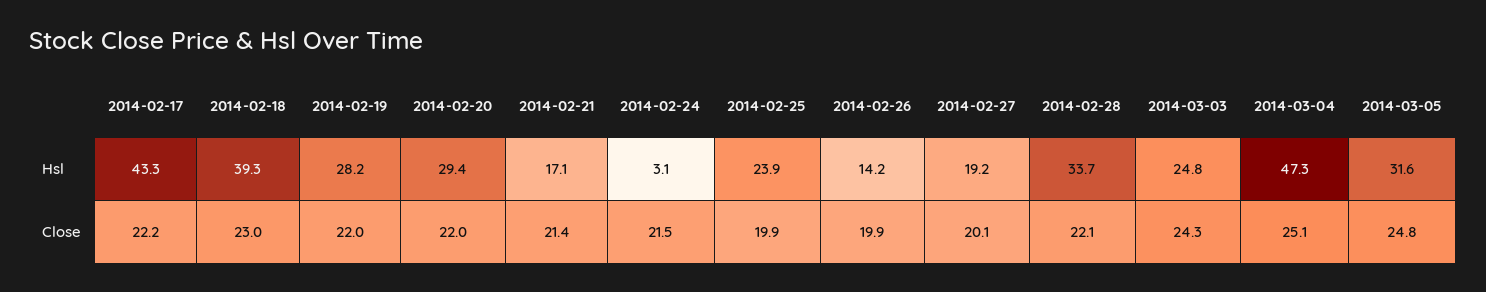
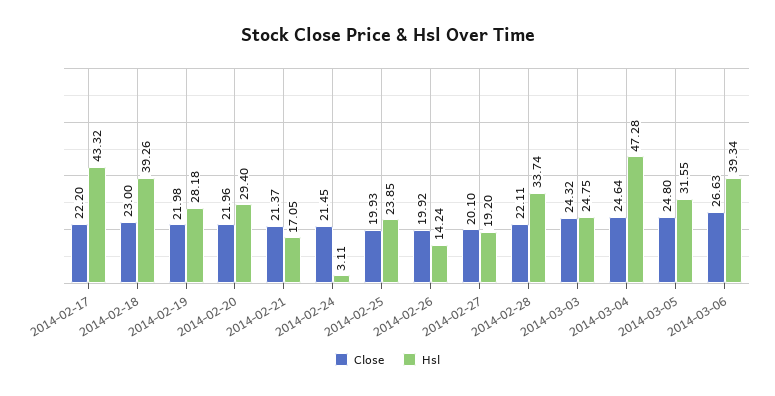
Close, 2014-03-04: 25.1 -> 24.64
Close, 2014-03-06: none -> 26.63
Hsl, 2014-03-06: none -> 39.34

